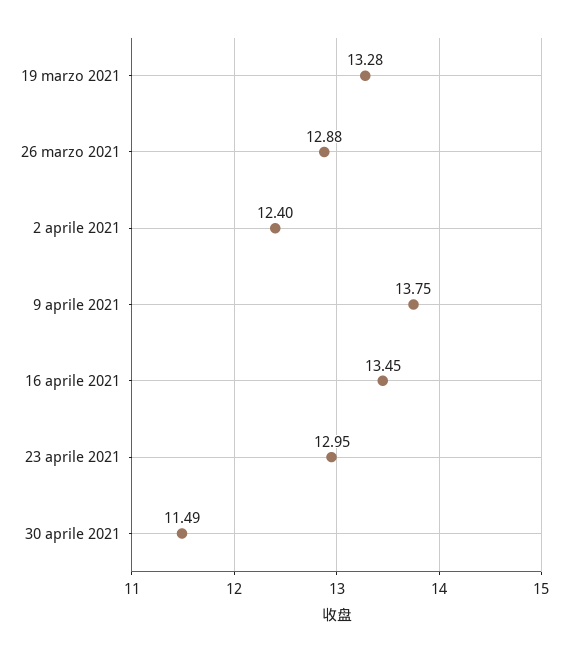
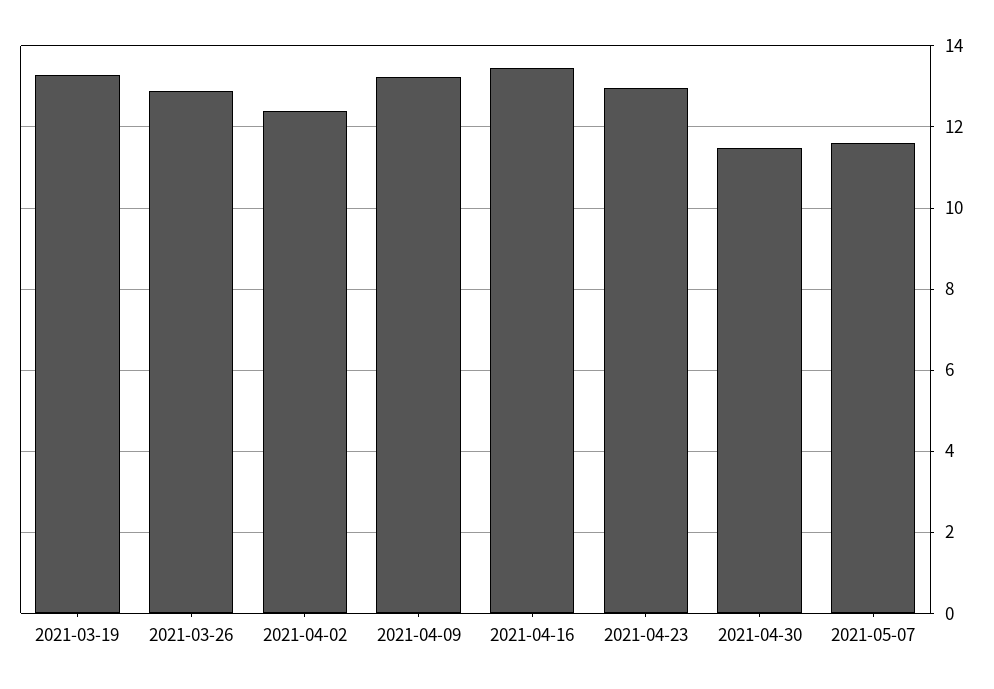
9 aprile 2021: 13.75 -> 13.2
2021-05-07: none -> 11.6

